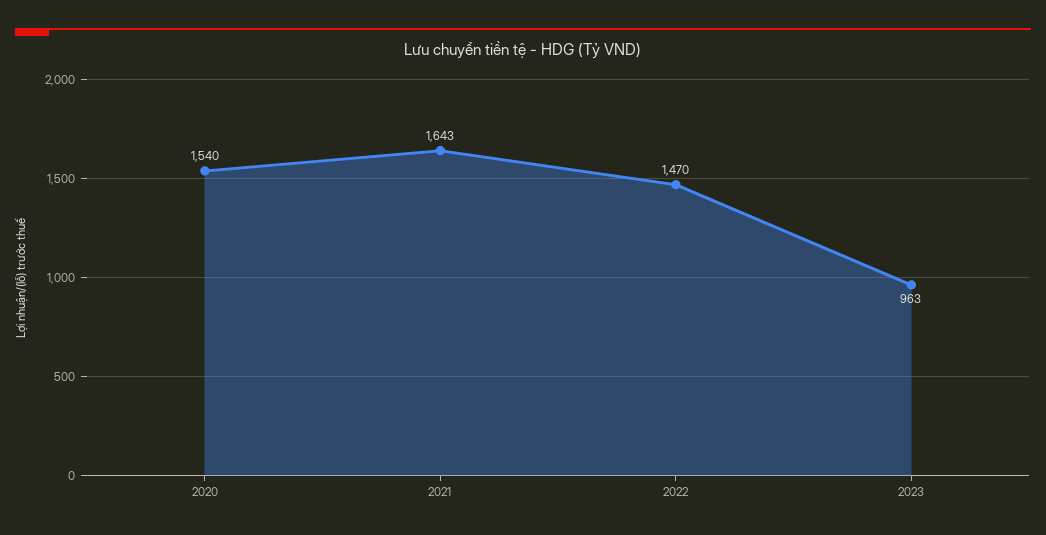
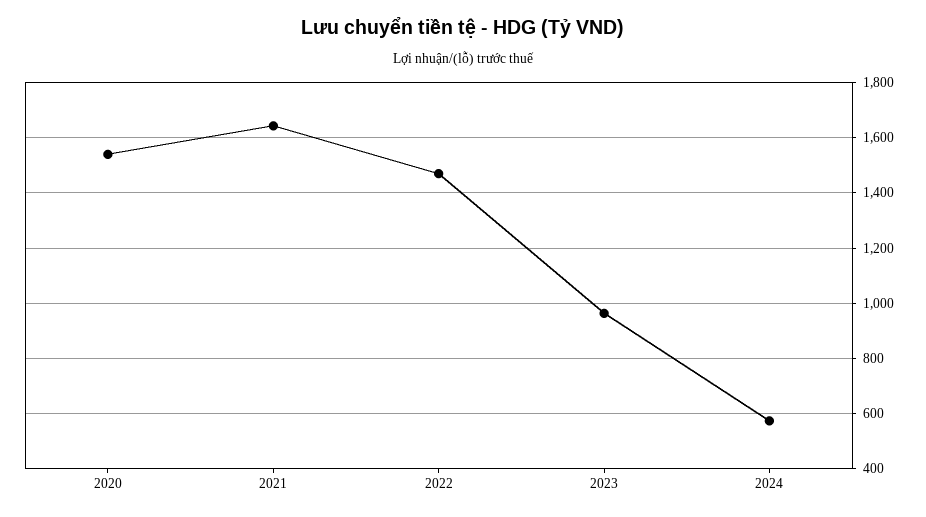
2024: none -> 575

